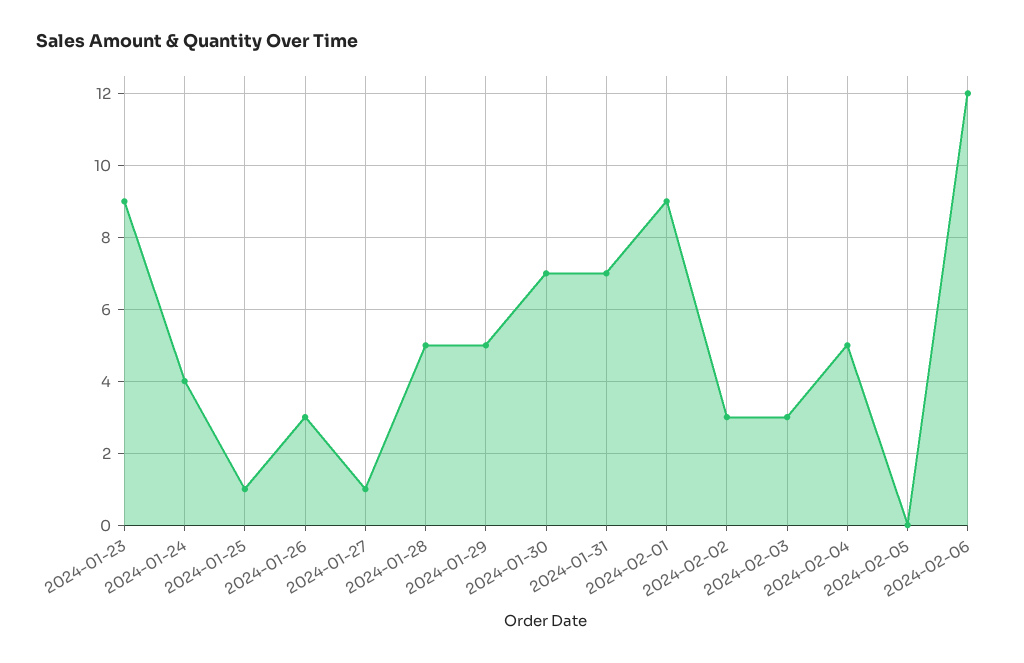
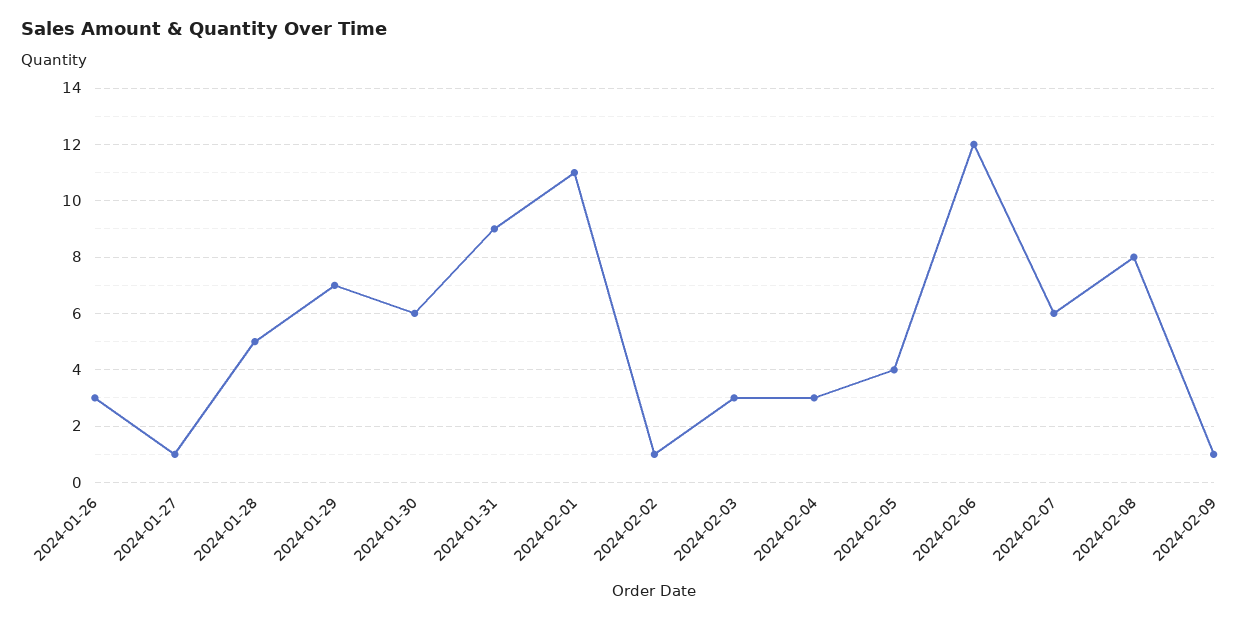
2024-01-23: 9 -> none
2024-01-24: 4 -> none
2024-01-25: 1 -> none
2024-01-29: 5 -> 7
2024-01-30: 7 -> 6
2024-01-31: 7 -> 9
2024-02-01: 9 -> 11
2024-02-02: 3 -> 1
2024-02-04: 5 -> 3
2024-02-05: 0 -> 4
2024-02-07: none -> 6
2024-02-08: none -> 8
2024-02-09: none -> 1

